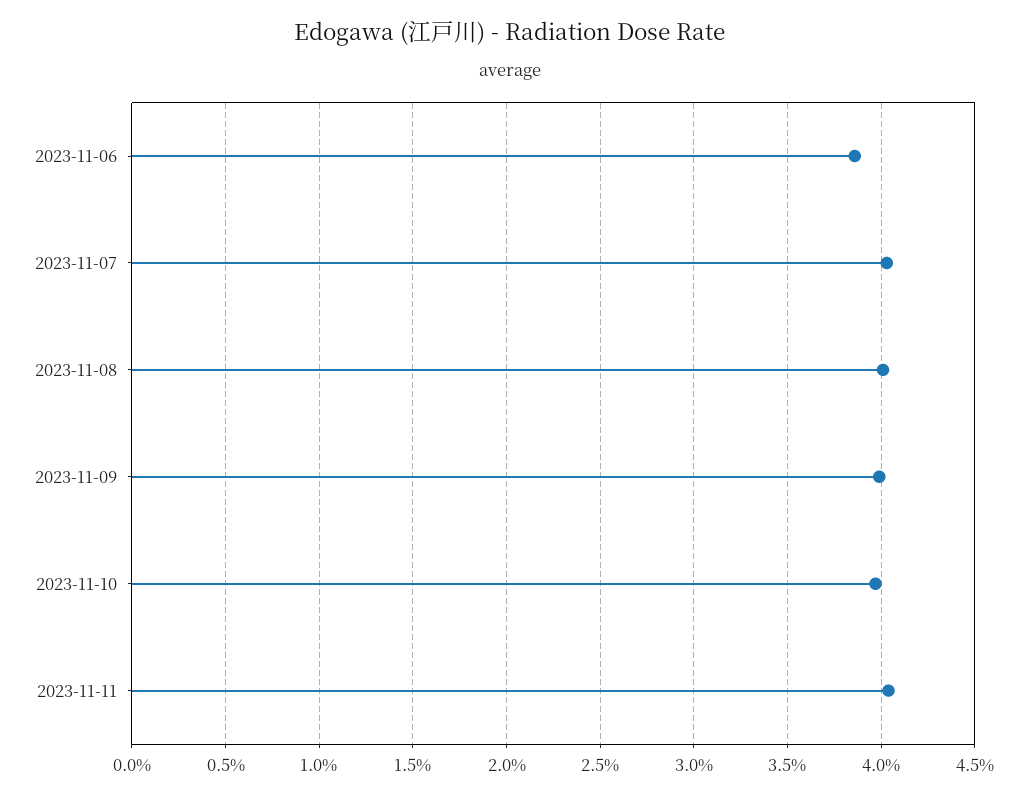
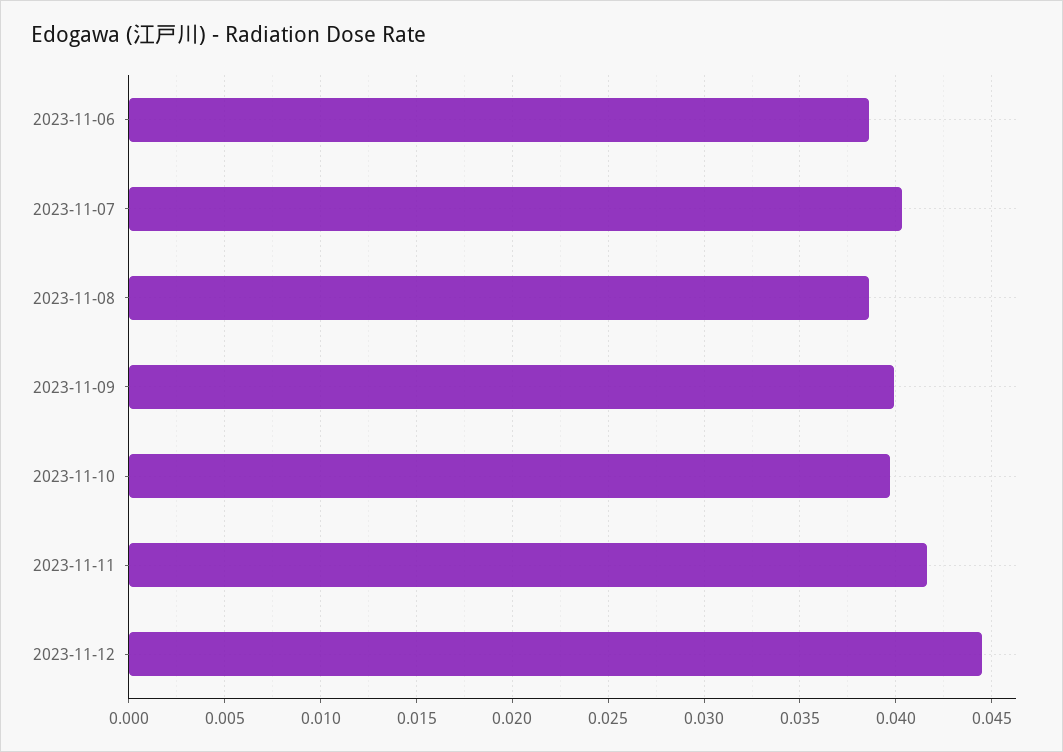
2023-11-08: 0.04 -> 0.0385
2023-11-11: 0.0405 -> 0.0415
2023-11-12: none -> 0.0445

